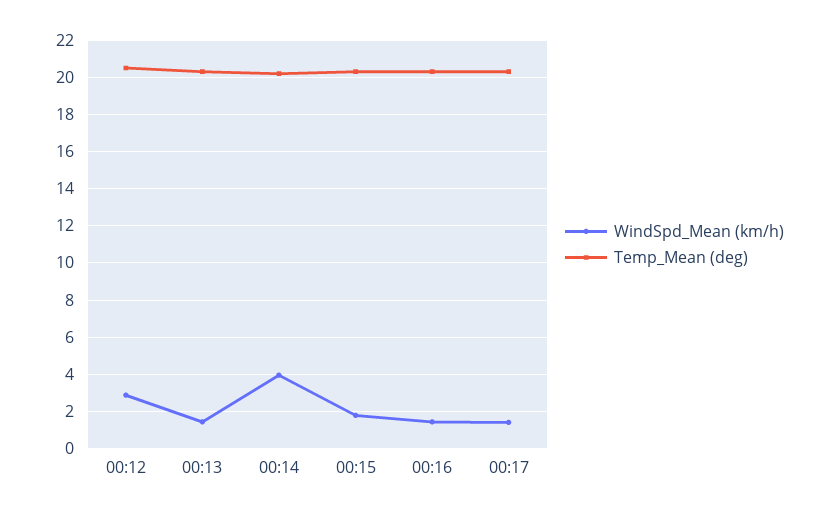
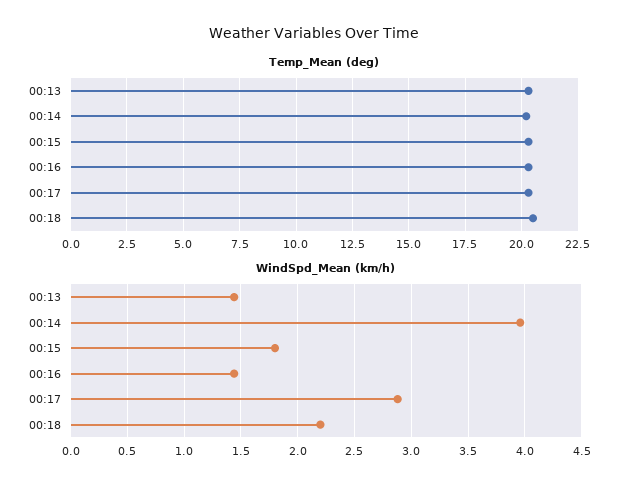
WindSpd_Mean (km/h), 00:12: 3 -> none
Temp_Mean (deg), 00:12: 20.5 -> none
WindSpd_Mean (km/h), 00:17: 1.5 -> 2.9
Temp_Mean (deg), 00:18: none -> 20.5
WindSpd_Mean (km/h), 00:18: none -> 2.2

